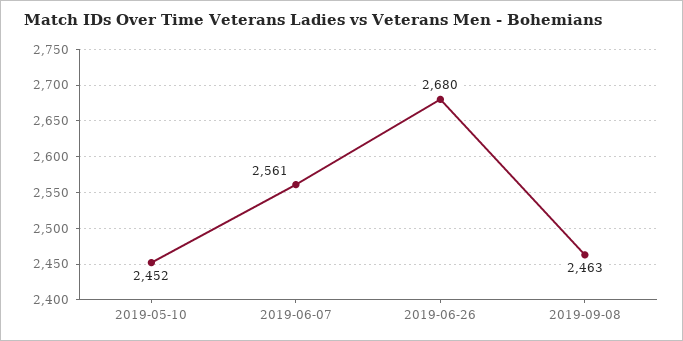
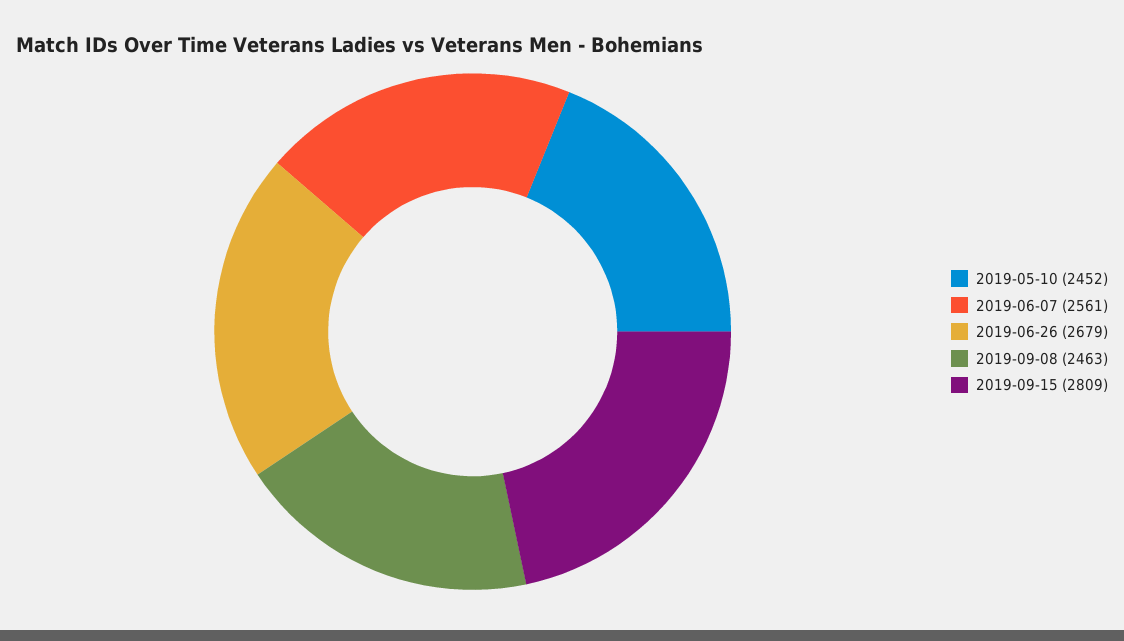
2019-06-26: 2680 -> 2679
2019-09-15: none -> 2809

